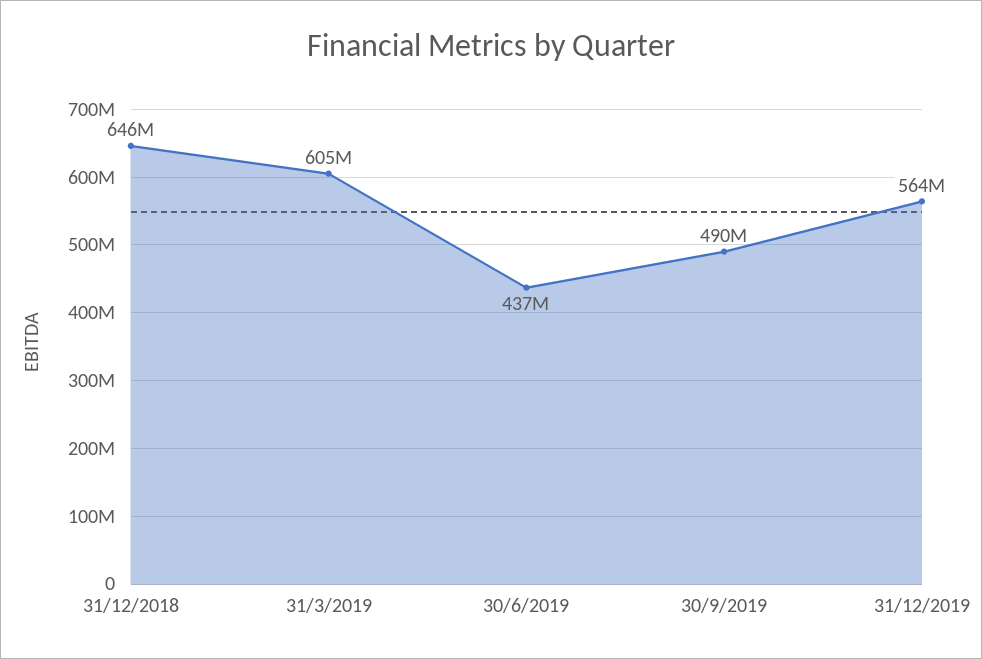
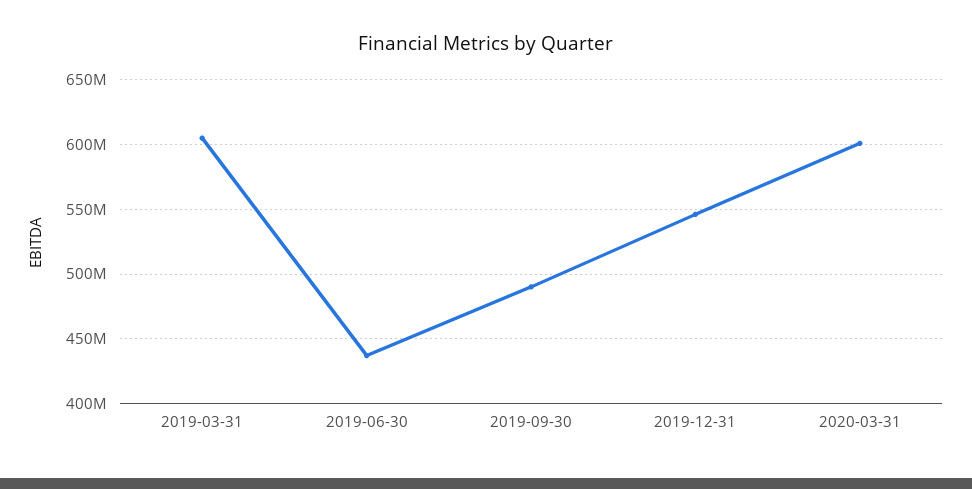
31/12/2018: 646000000 -> none
31/12/2019: 564000000 -> 545000000
2020-03-31: none -> 600000000

